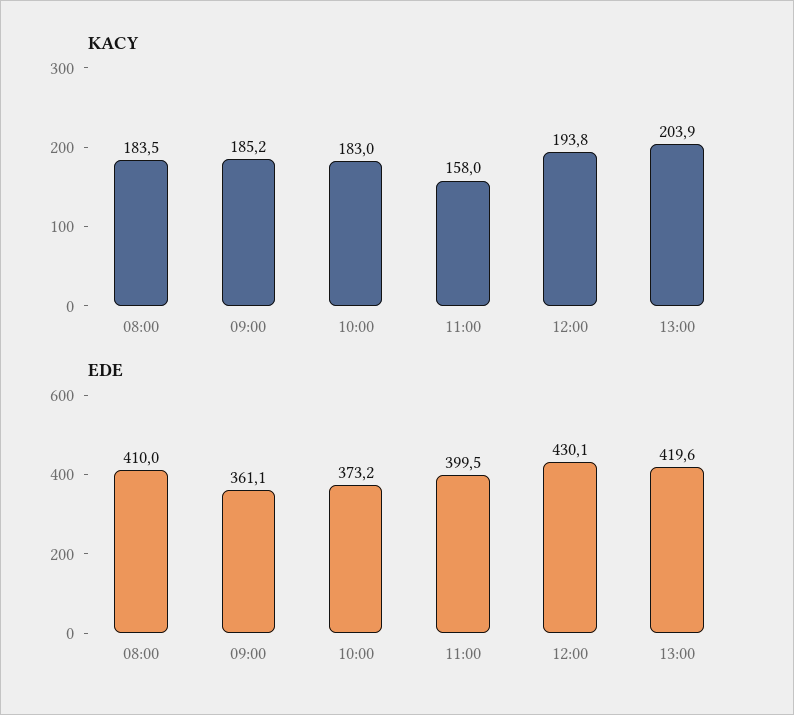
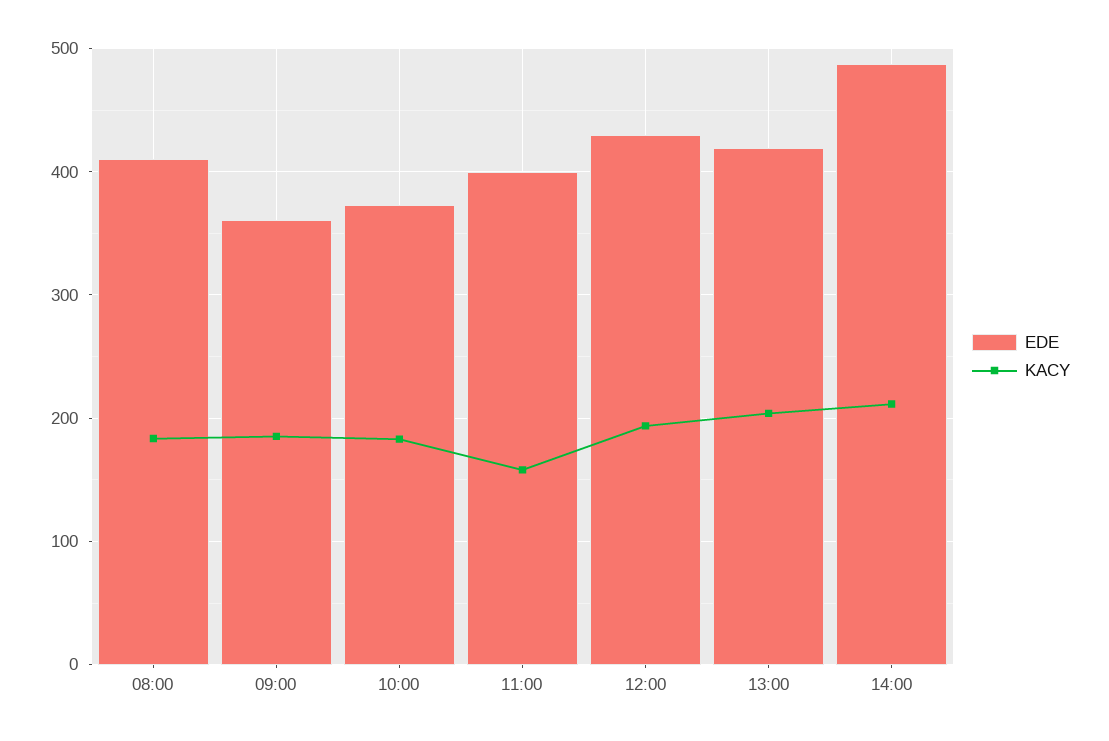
EDE, 14:00: none -> 490
KACY, 14:00: none -> 210

